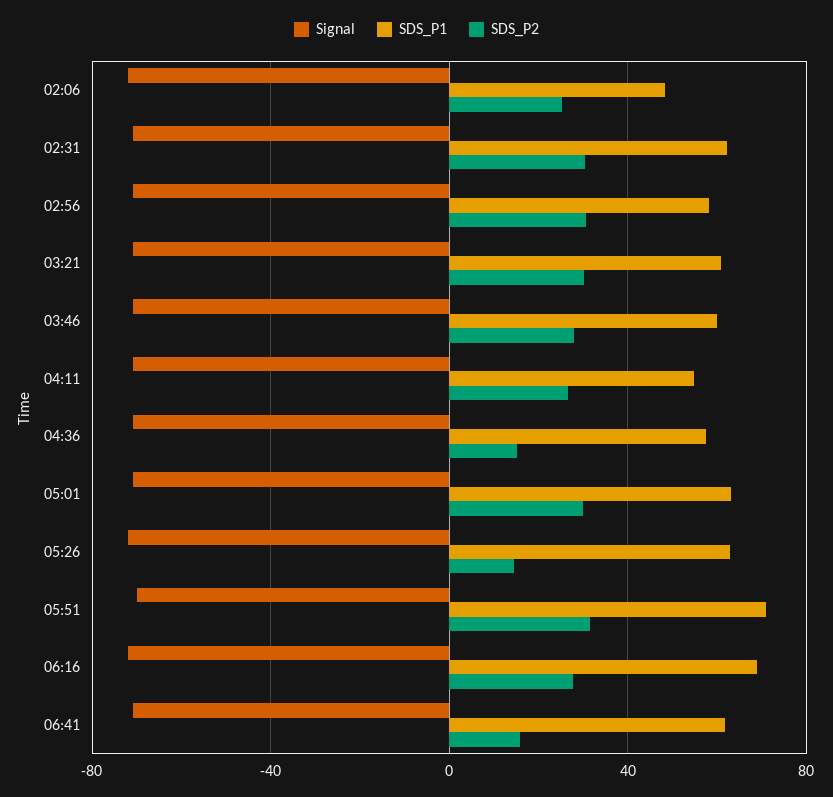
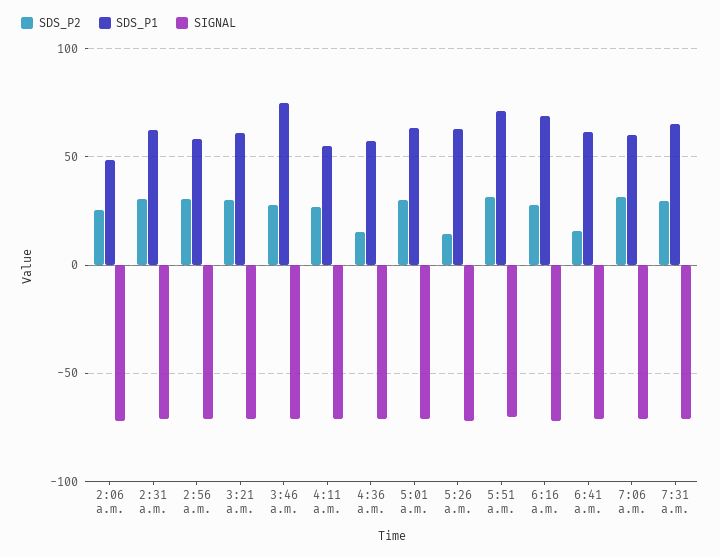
SDS_P1, 03:46: 60 -> 75
SDS_P2, 7:06 a.m.: none -> 30
SDS_P1, 7:06 a.m.: none -> 60
Signal, 7:06 a.m.: none -> -70
SDS_P2, 7:31 a.m.: none -> 30
SDS_P1, 7:31 a.m.: none -> 65
Signal, 7:31 a.m.: none -> -70

